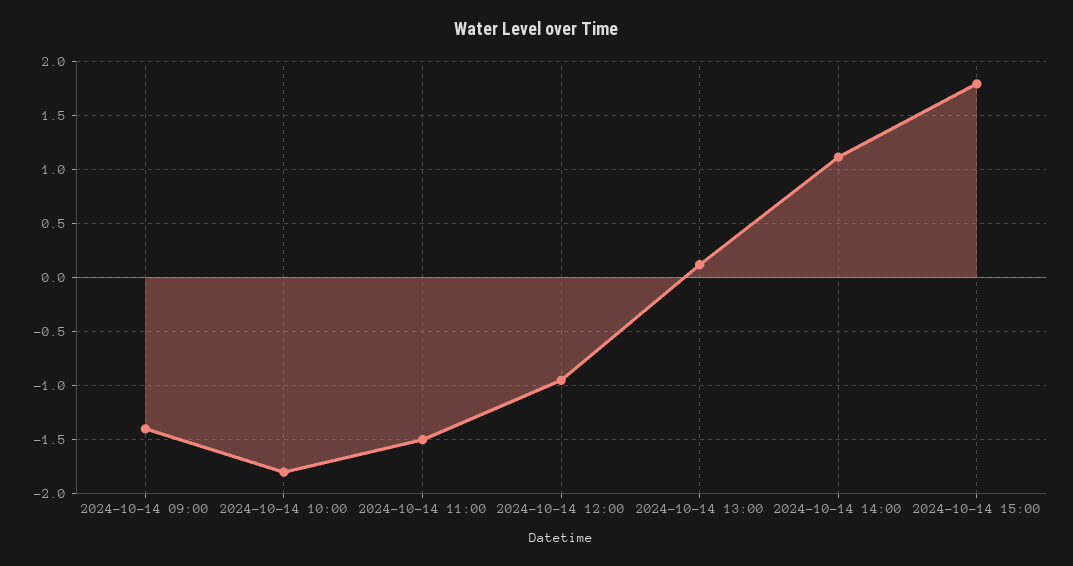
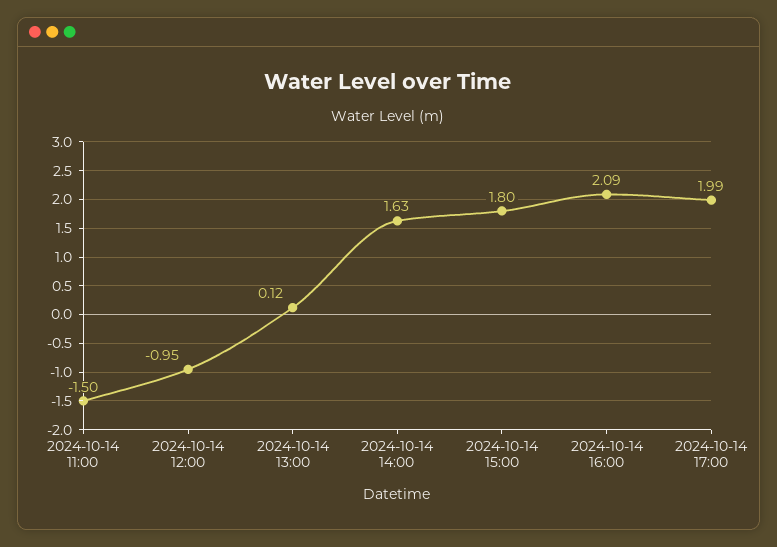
2024-10-14 09:00: -1.4 -> none
2024-10-14 10:00: -1.8 -> none
2024-10-14 14:00: 1.1 -> 1.63
2024-10-14 16:00: none -> 2.09
2024-10-14 17:00: none -> 1.99

